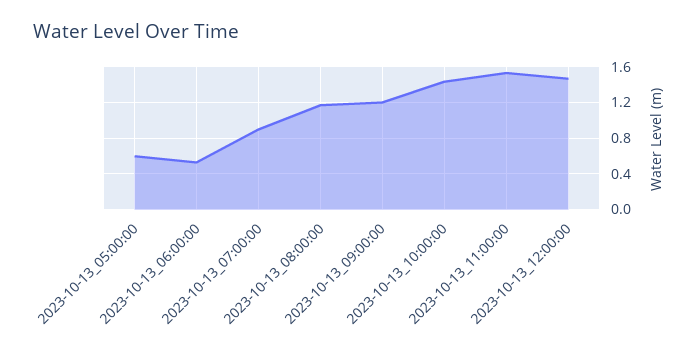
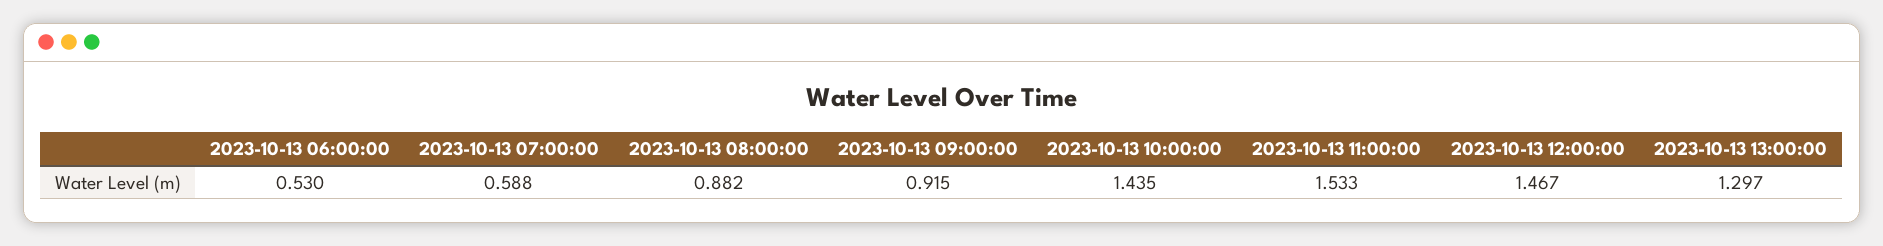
2023-10-13_05:00:00: 0.6 -> none
2023-10-13_07:00:00: 0.9 -> 0.588
2023-10-13_08:00:00: 1.2 -> 0.882
2023-10-13_09:00:00: 1.2 -> 0.915
2023-10-13 13:00:00: none -> 1.297

